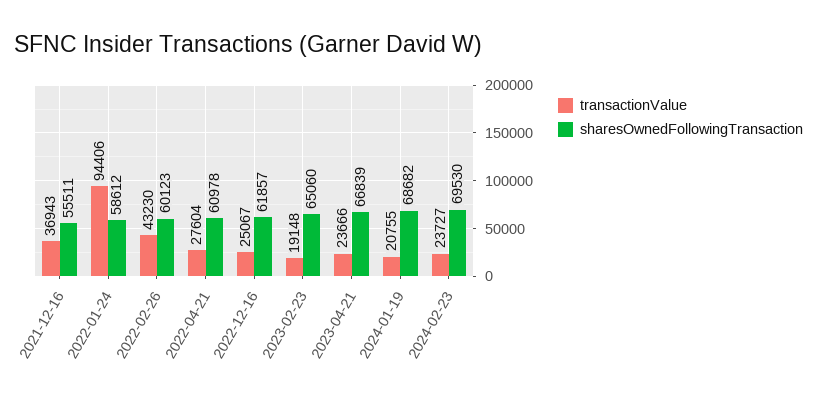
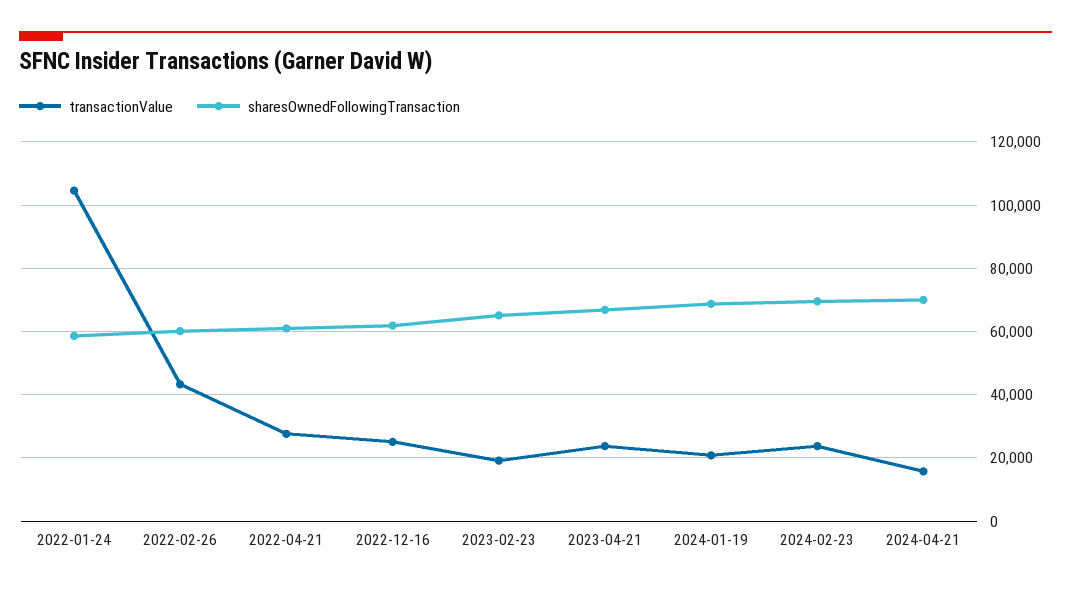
transactionValue, 2021-12-16: 36943 -> none
sharesOwnedFollowingTransaction, 2021-12-16: 55511 -> none
transactionValue, 2022-01-24: 94406 -> 104000
transactionValue, 2024-04-21: none -> 16000
sharesOwnedFollowingTransaction, 2024-04-21: none -> 70000

